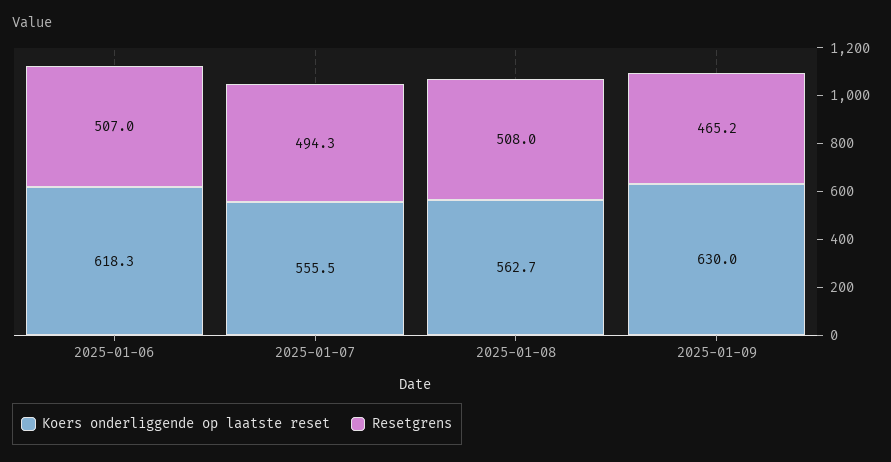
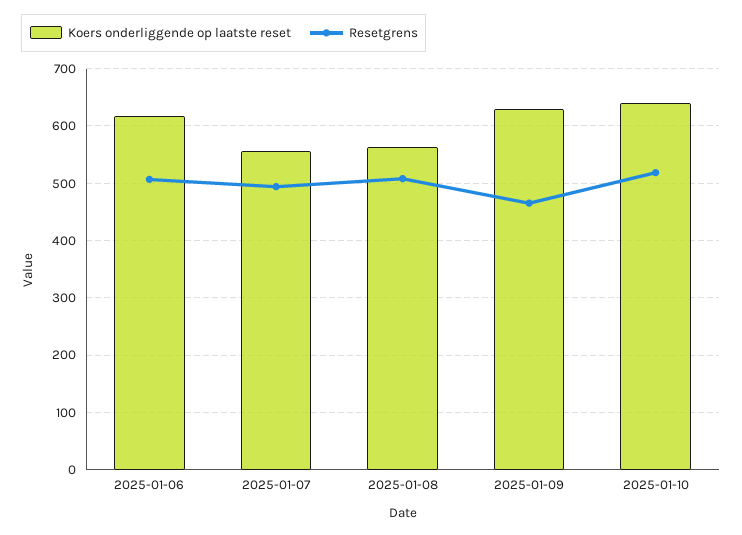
Koers onderliggende op laatste reset, 2025-01-10: none -> 640
Resetgrens, 2025-01-10: none -> 520

